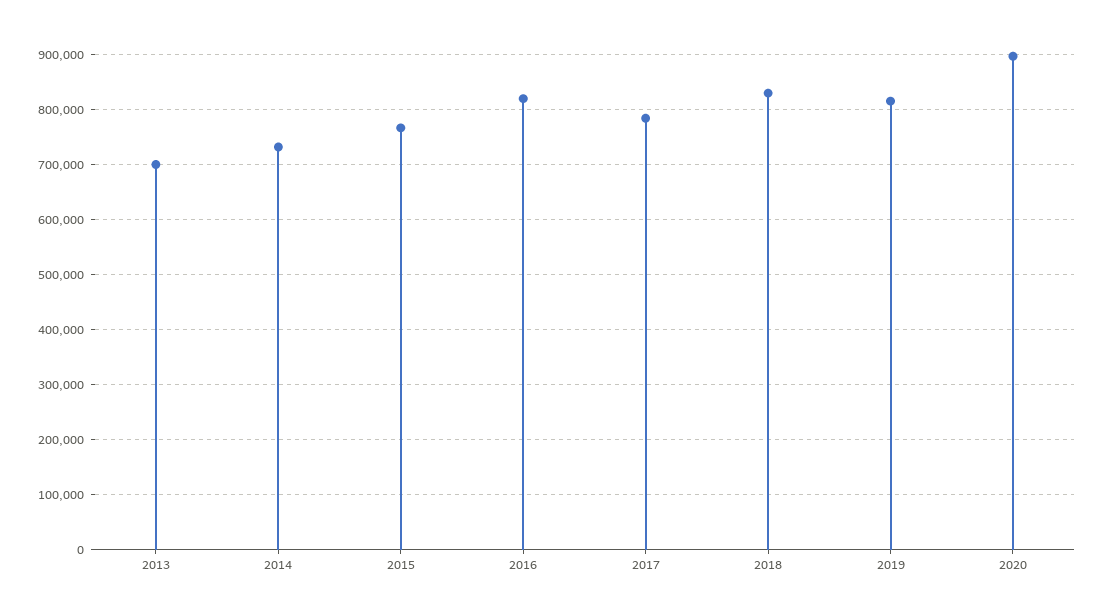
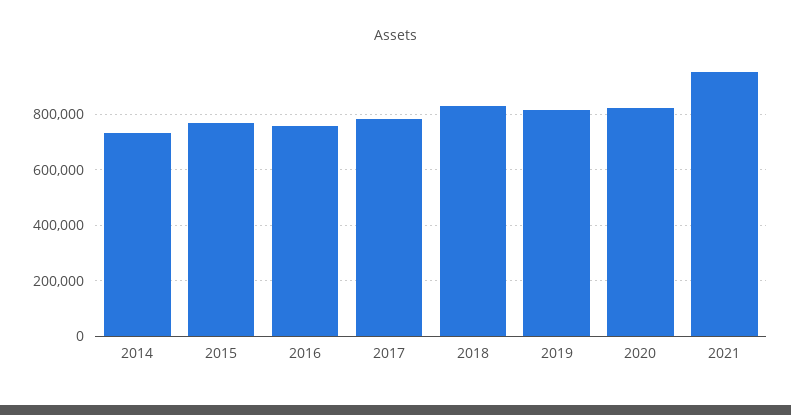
2013: 700000 -> none
2016: 820000 -> 750000
2020: 900000 -> 825000
2021: none -> 950000

